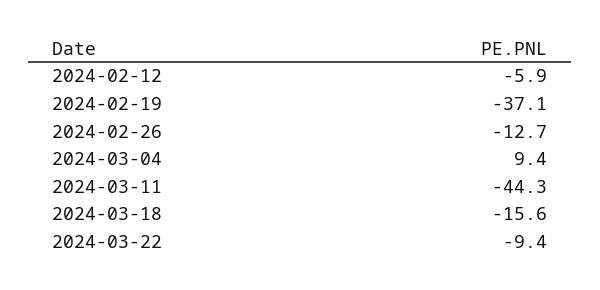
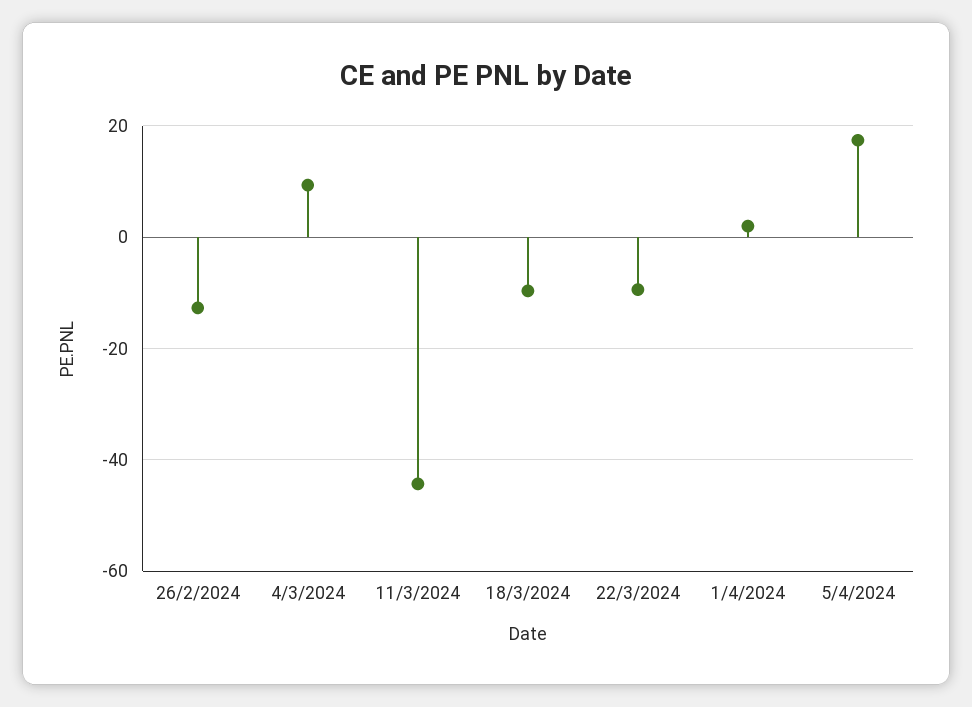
2024-02-12: -5.9 -> none
2024-02-19: -37.1 -> none
2024-03-18: -15.6 -> -10
1/4/2024: none -> 2
5/4/2024: none -> 18

